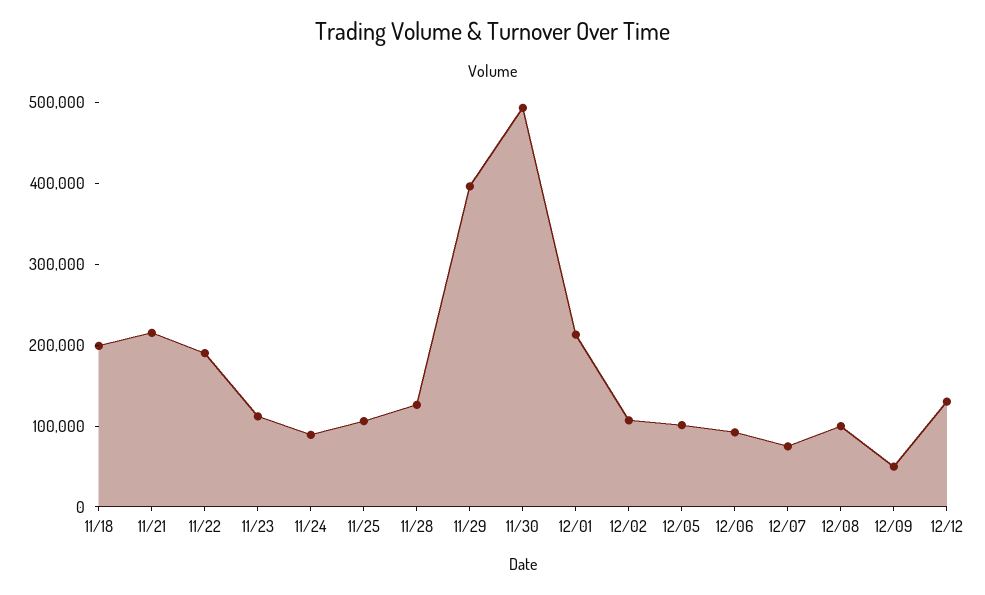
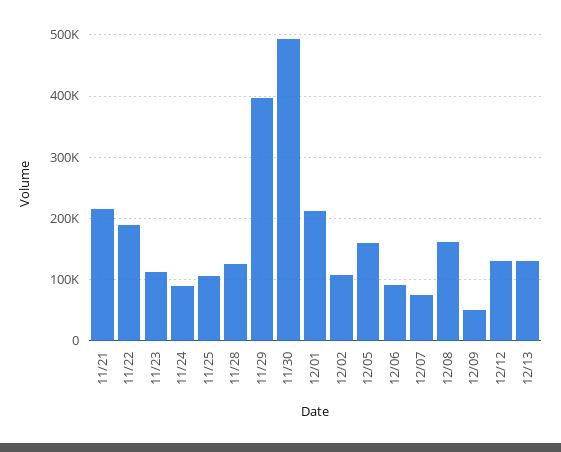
11/18: 200000 -> none
12/05: 100000 -> 160000
12/08: 100000 -> 160000
12/13: none -> 130000

